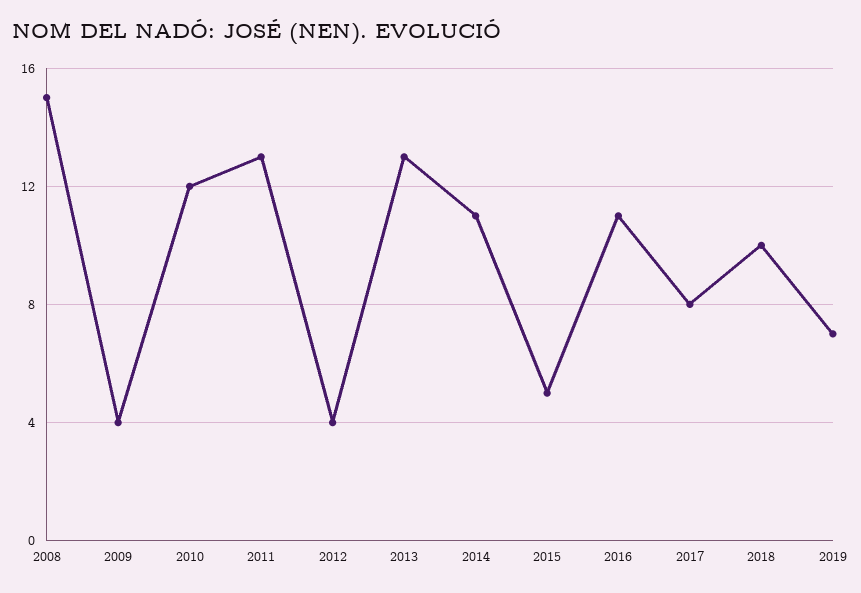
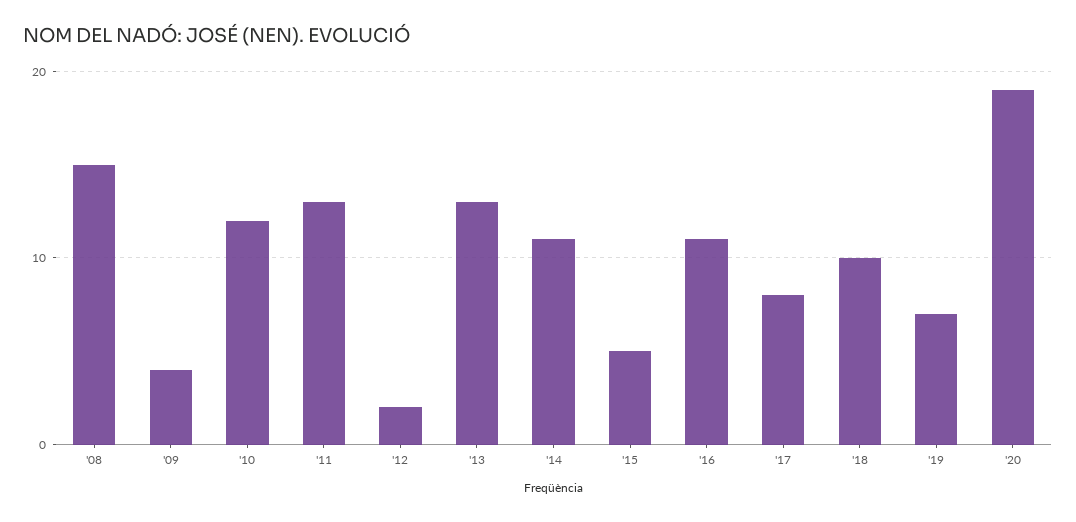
2012: 4 -> 2
'20: none -> 19

